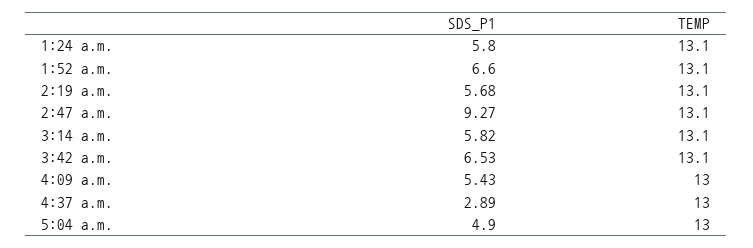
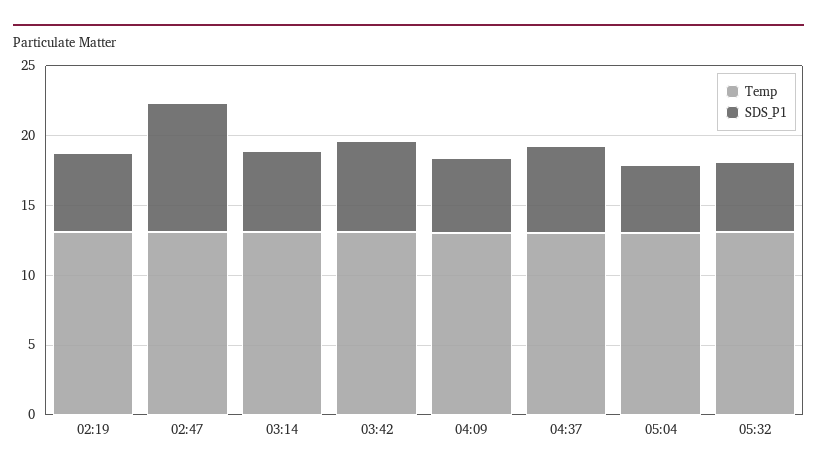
SDS_P1, 1:24 a.m.: 5.8 -> none
TEMP, 1:24 a.m.: 13.1 -> none
SDS_P1, 1:52 a.m.: 6.6 -> none
TEMP, 1:52 a.m.: 13.1 -> none
SDS_P1, 4:37 a.m.: 2.89 -> 6
TEMP, 05:32: none -> 13
SDS_P1, 05:32: none -> 5

